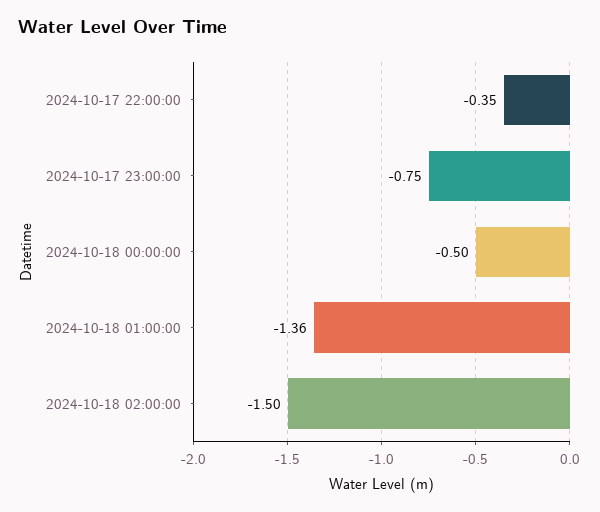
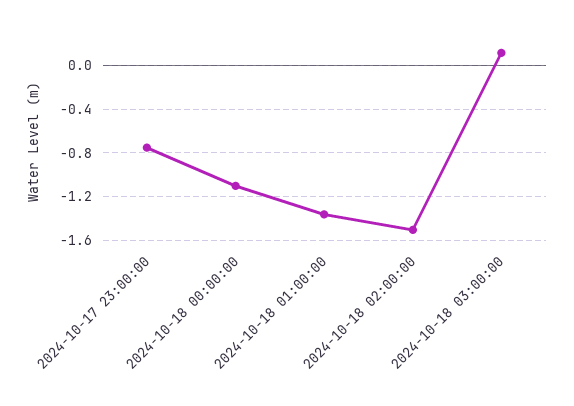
2024-10-17 22:00:00: -0.35 -> none
2024-10-18 00:00:00: -0.5 -> -1.1
2024-10-18 03:00:00: none -> 0.1

